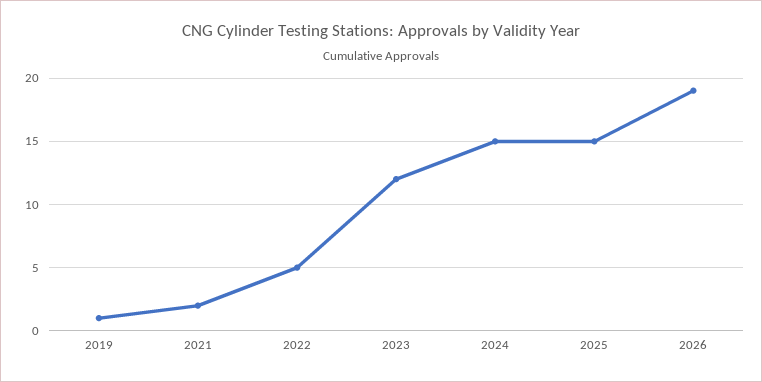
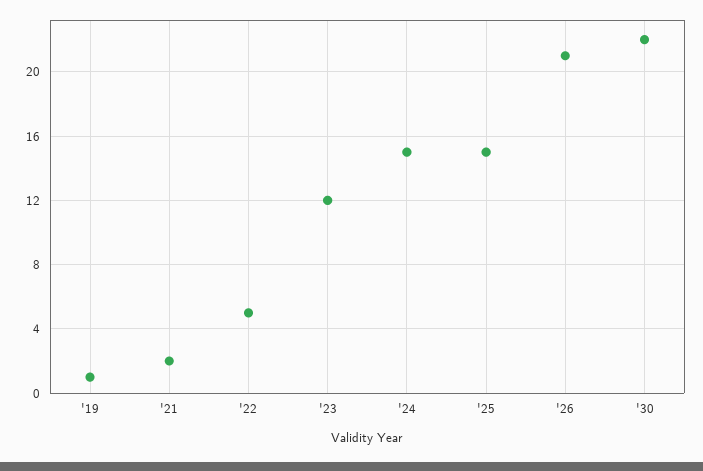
2026: 19 -> 21
'30: none -> 22

